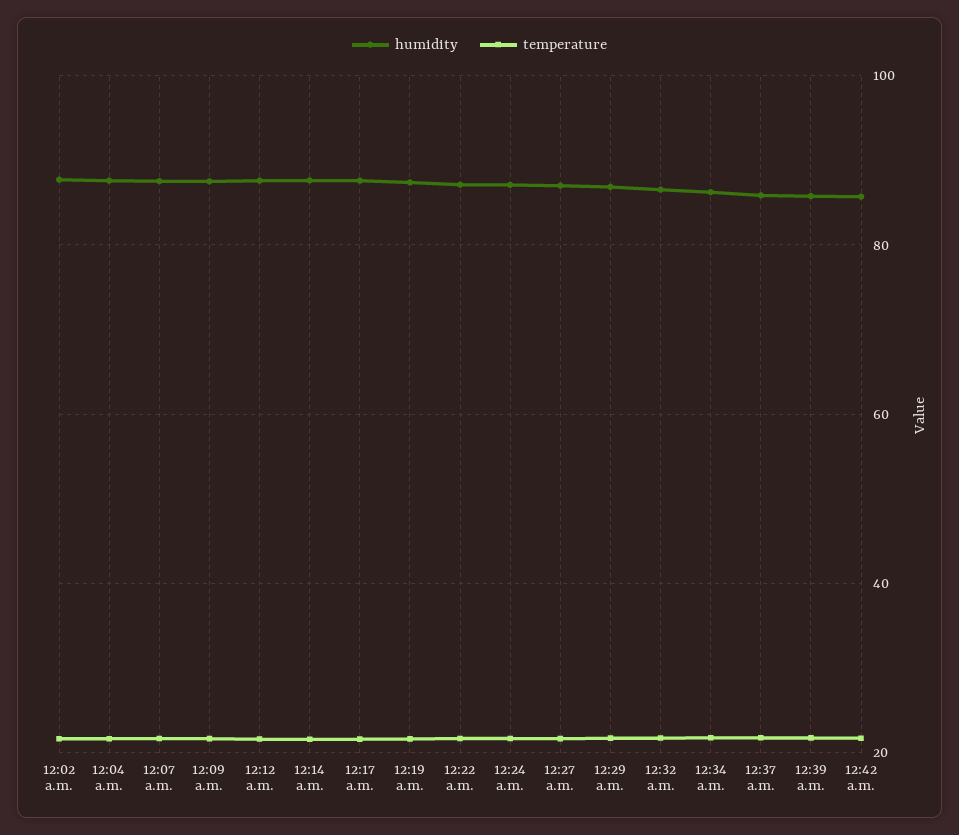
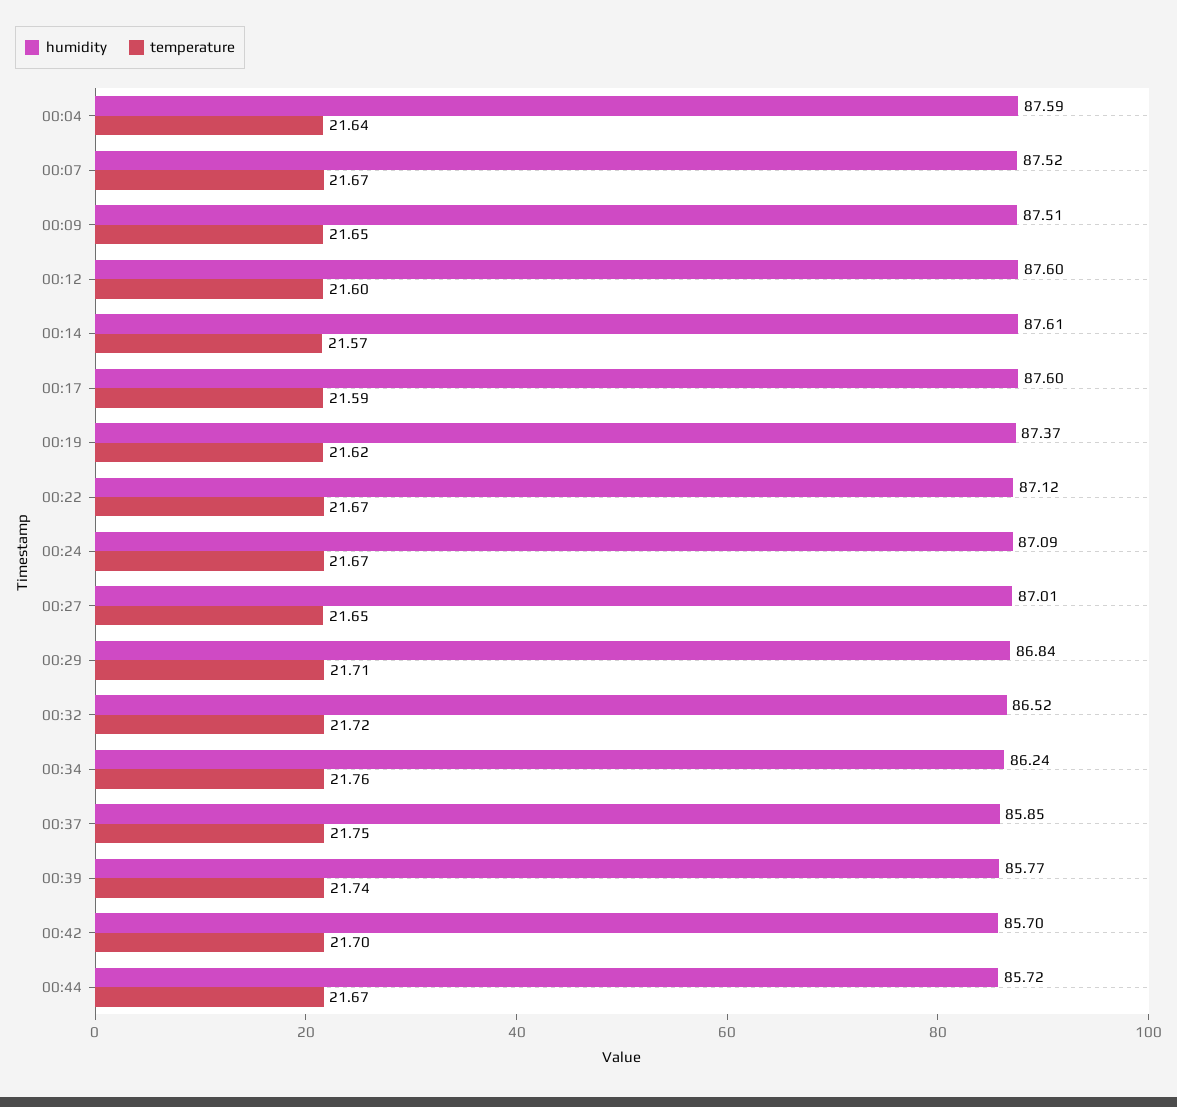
humidity, 12:02 a.m.: 88 -> none
temperature, 12:02 a.m.: 22 -> none
humidity, 00:44: none -> 85.72
temperature, 00:44: none -> 21.67

